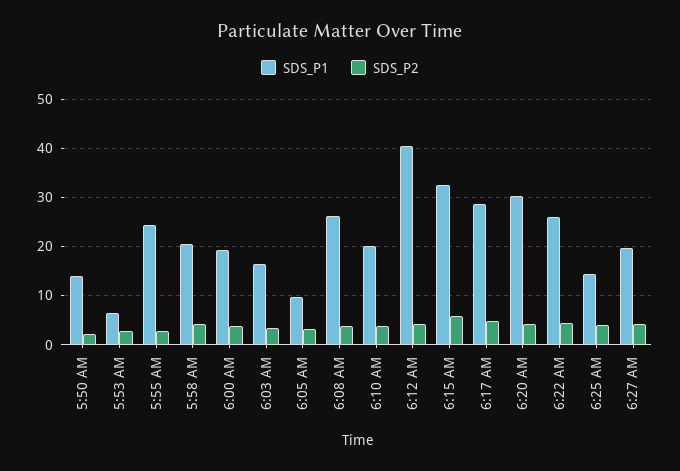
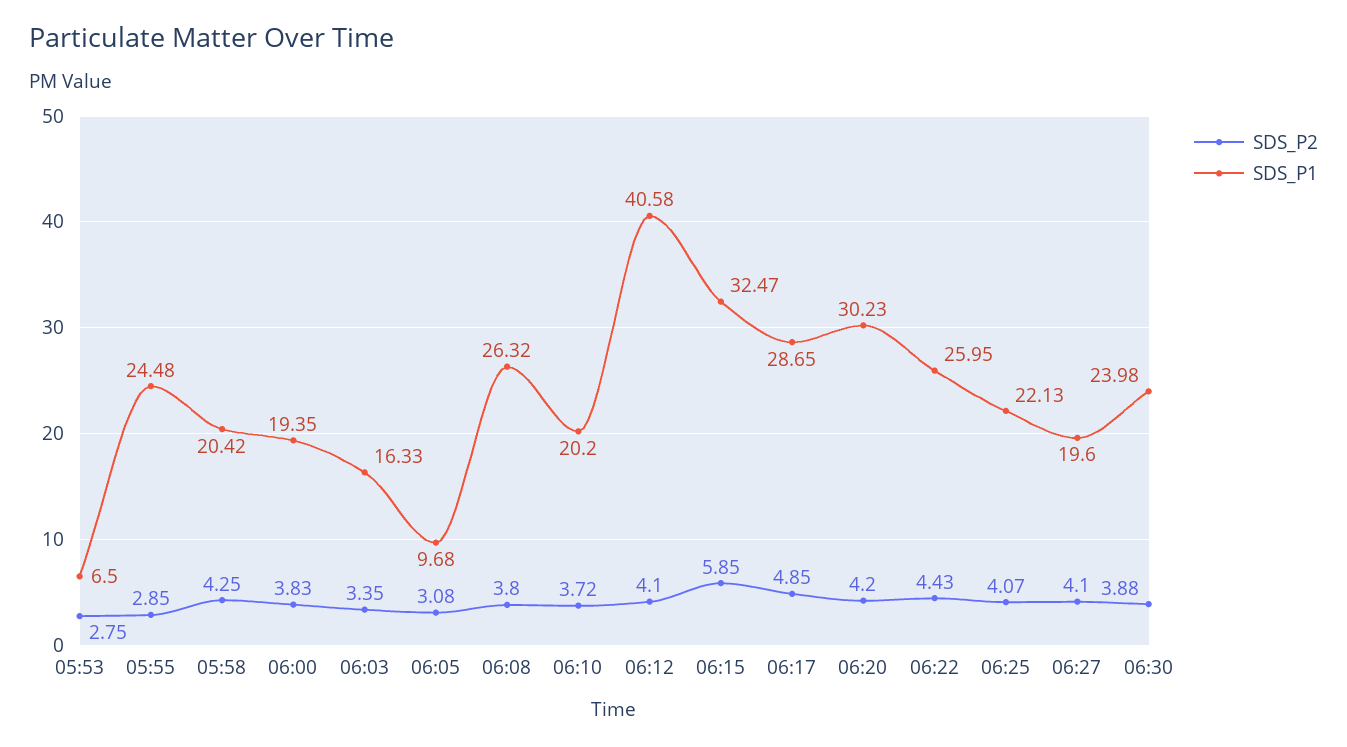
SDS_P1, 5:50 AM: 14 -> none
SDS_P2, 5:50 AM: 2 -> none
SDS_P1, 6:25 AM: 14 -> 22.13
SDS_P2, 06:30: none -> 3.88
SDS_P1, 06:30: none -> 23.98

